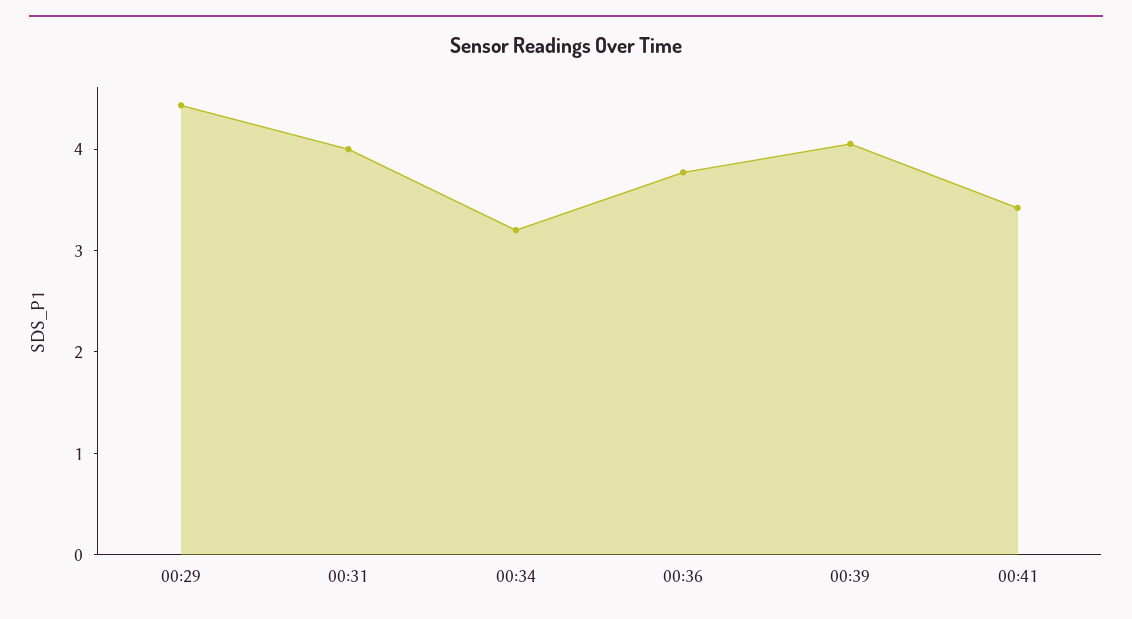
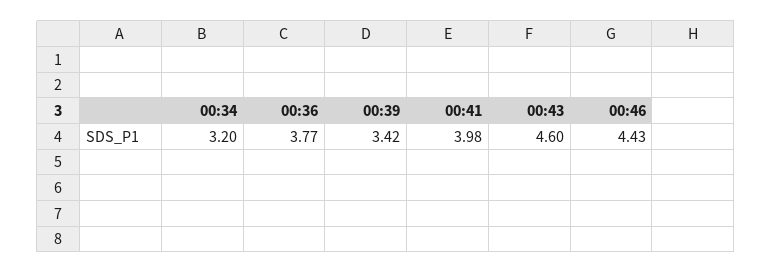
00:29: 4.4 -> none
00:31: 4 -> none
00:39: 4 -> 3.42
00:41: 3.4 -> 3.98
00:43: none -> 4.6
00:46: none -> 4.43

